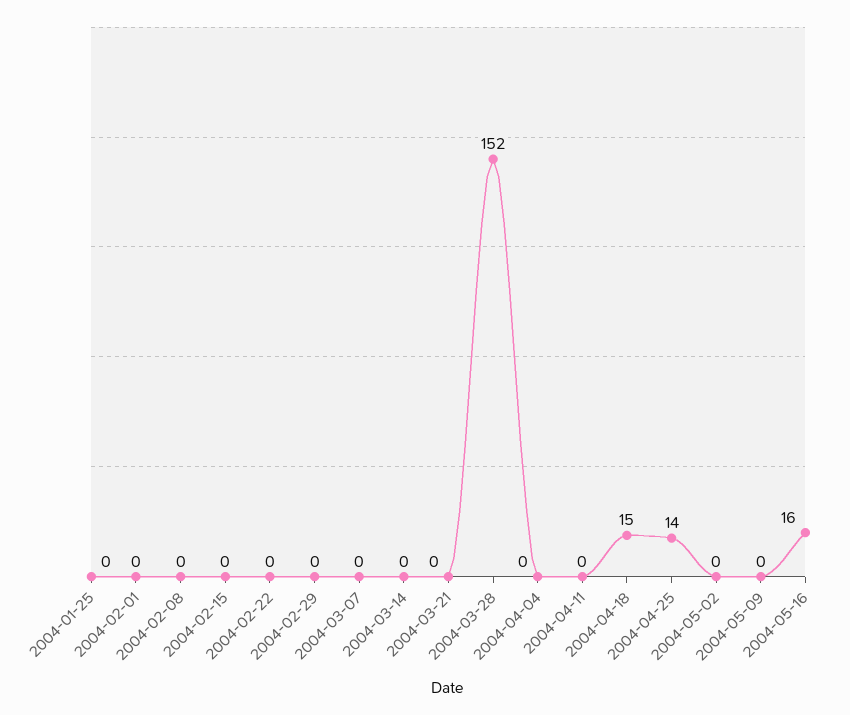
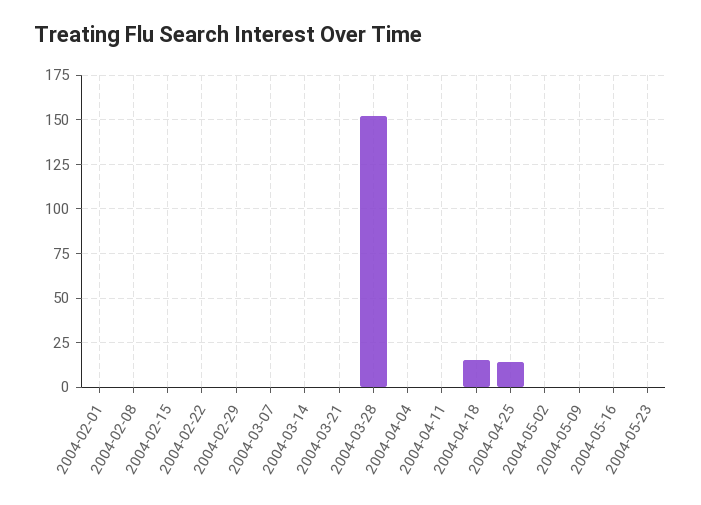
2004-01-25: 0 -> none
2004-05-16: 16 -> 0
2004-05-23: none -> 0

